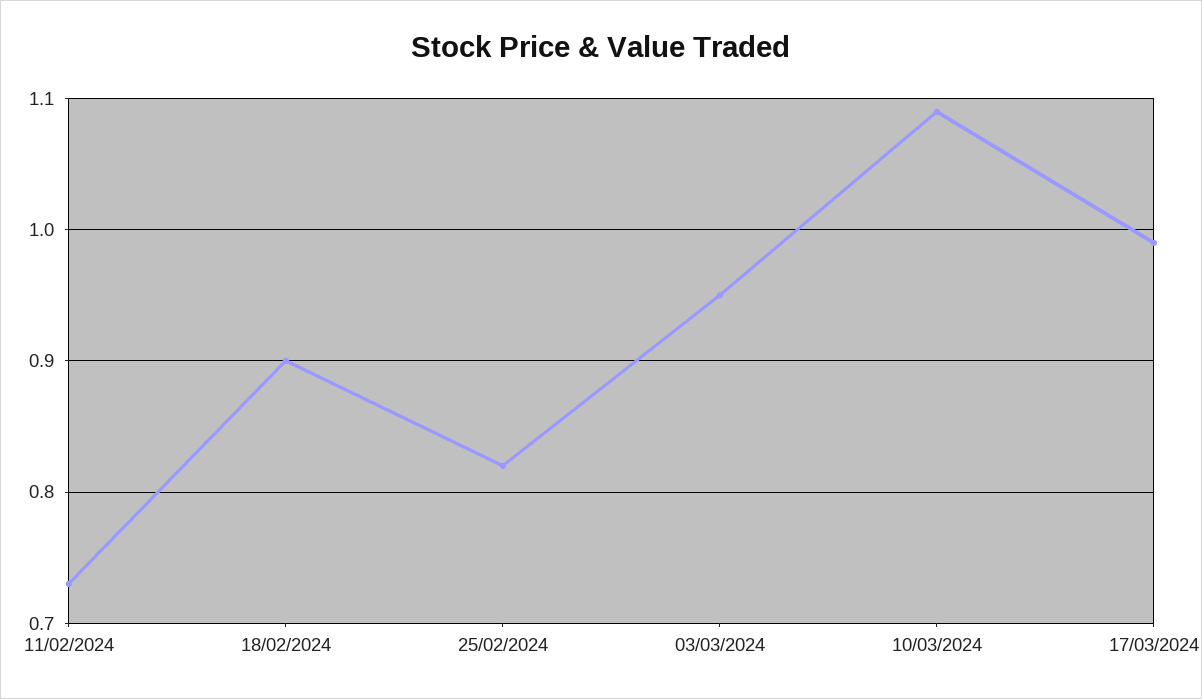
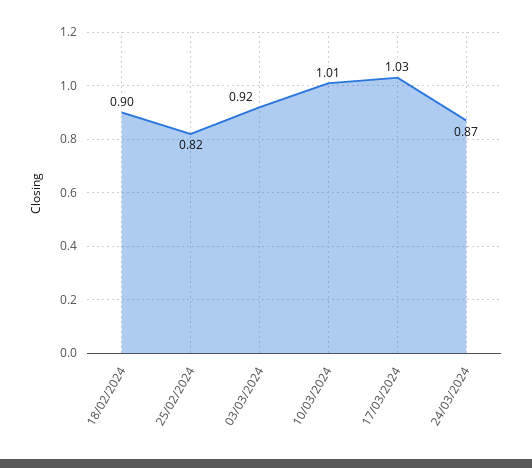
11/02/2024: 0.73 -> none
03/03/2024: 0.95 -> 0.92
10/03/2024: 1.09 -> 1.01
17/03/2024: 0.99 -> 1.03
24/03/2024: none -> 0.87

